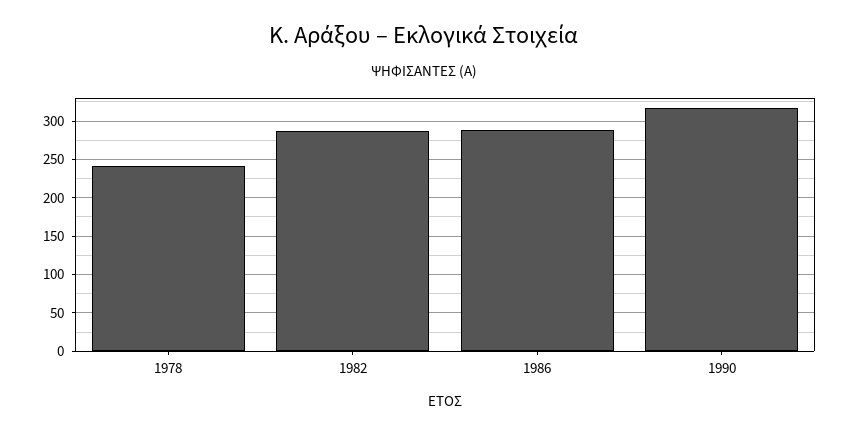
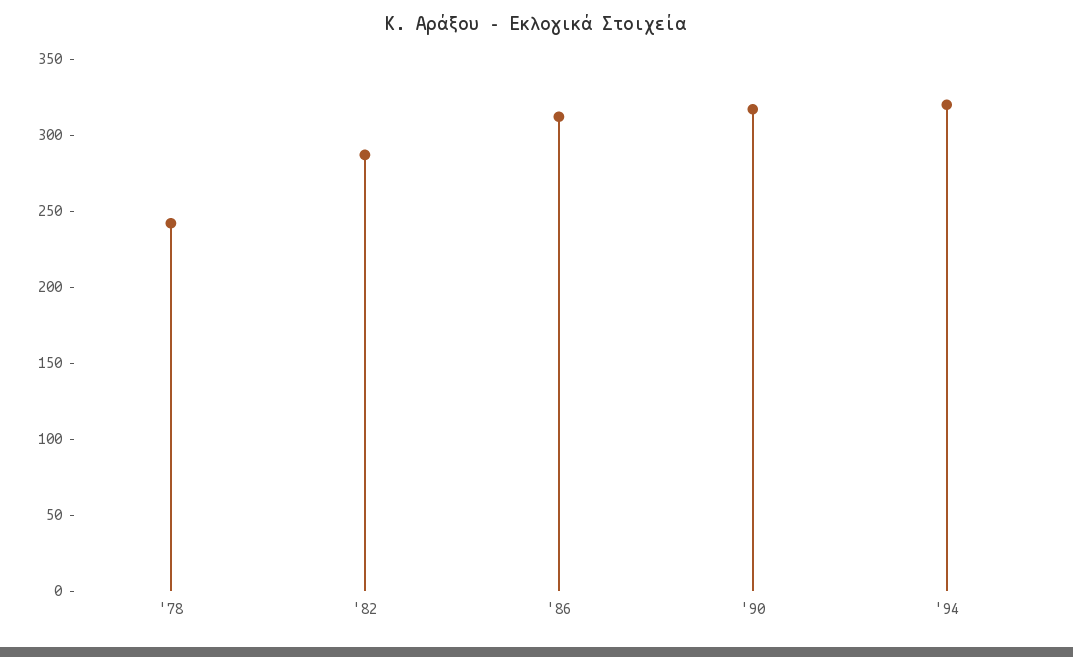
1986: 290 -> 310
'94: none -> 320

